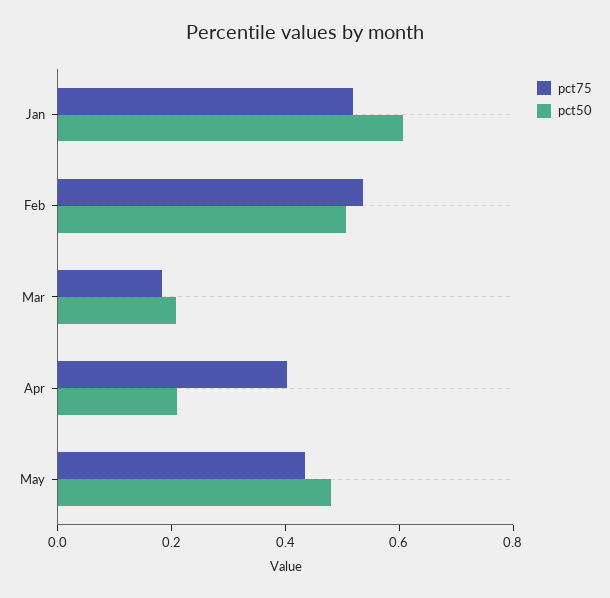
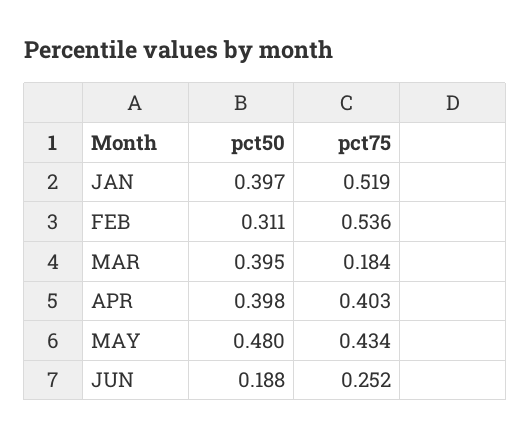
pct50, Jan: 0.6 -> 0.397
pct50, Feb: 0.5 -> 0.311
pct50, Mar: 0.2 -> 0.395
pct50, Apr: 0.2 -> 0.398
pct50, JUN: none -> 0.188
pct75, JUN: none -> 0.252

